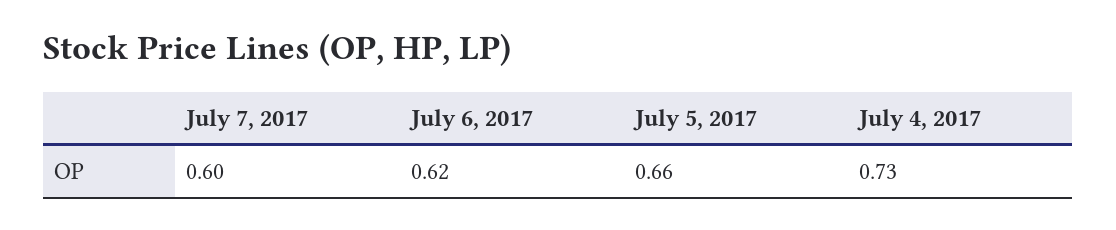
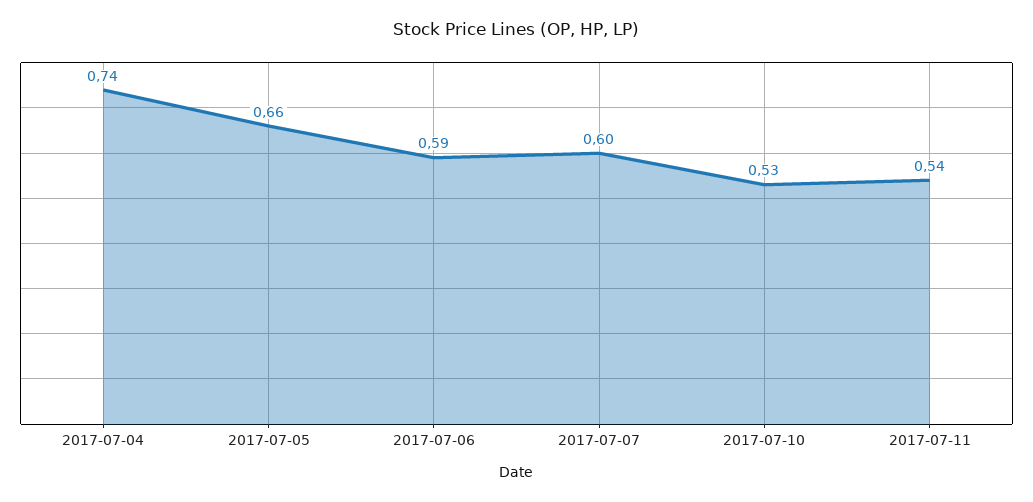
July 6, 2017: 0.62 -> 0.59
July 4, 2017: 0.73 -> 0.74
2017-07-10: none -> 0.53
2017-07-11: none -> 0.54

